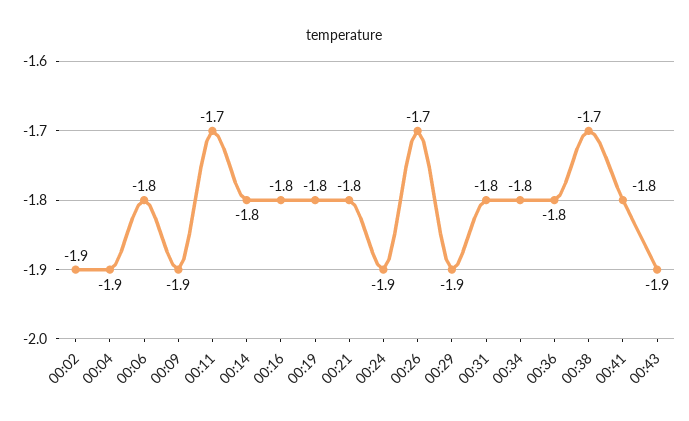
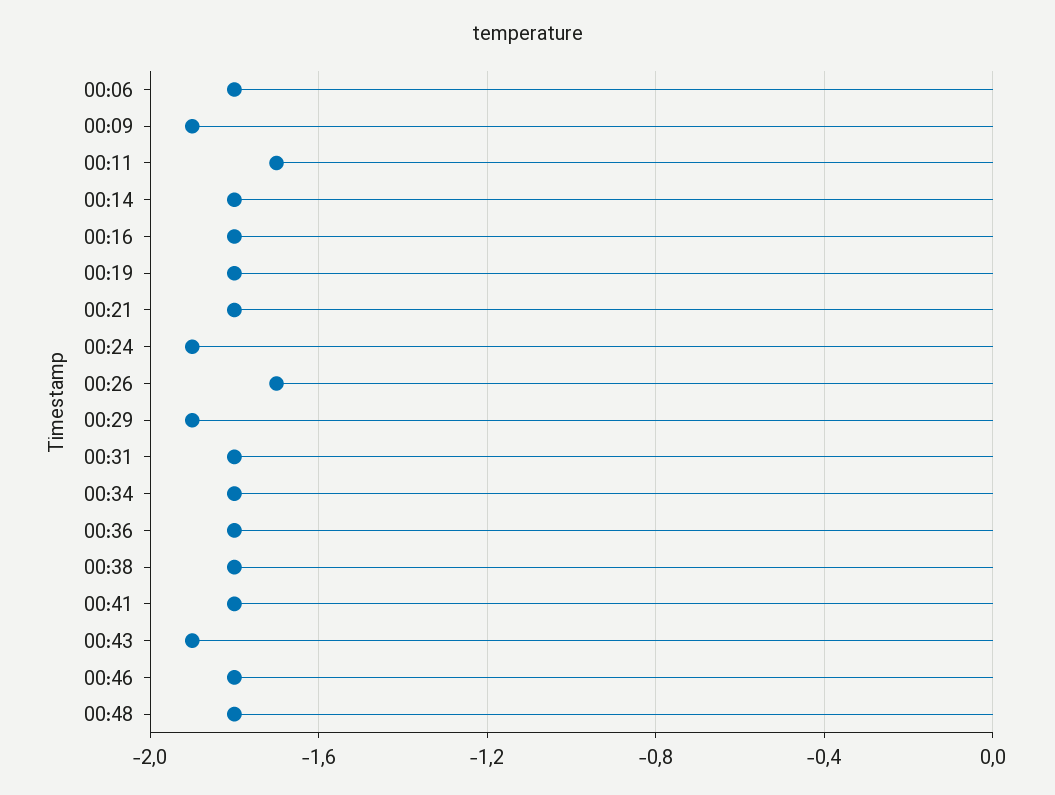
00:02: -1.9 -> none
00:04: -1.9 -> none
00:38: -1.7 -> -1.8
00:46: none -> -1.8
00:48: none -> -1.8

